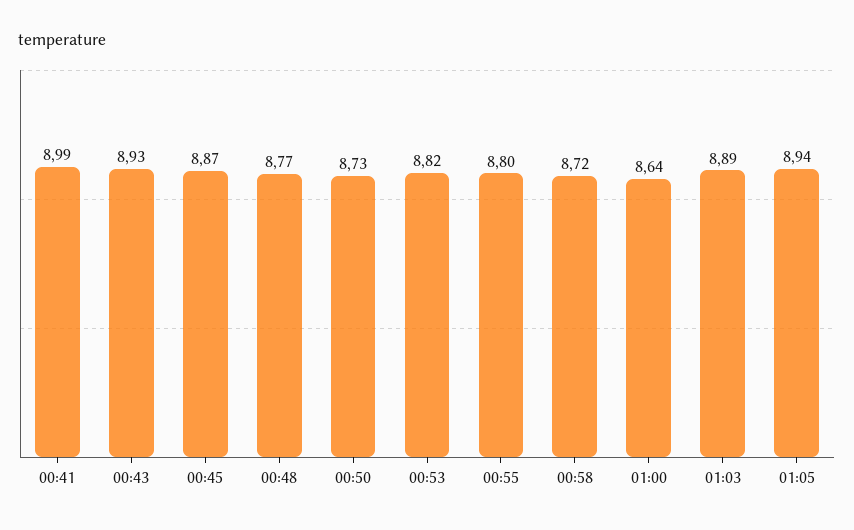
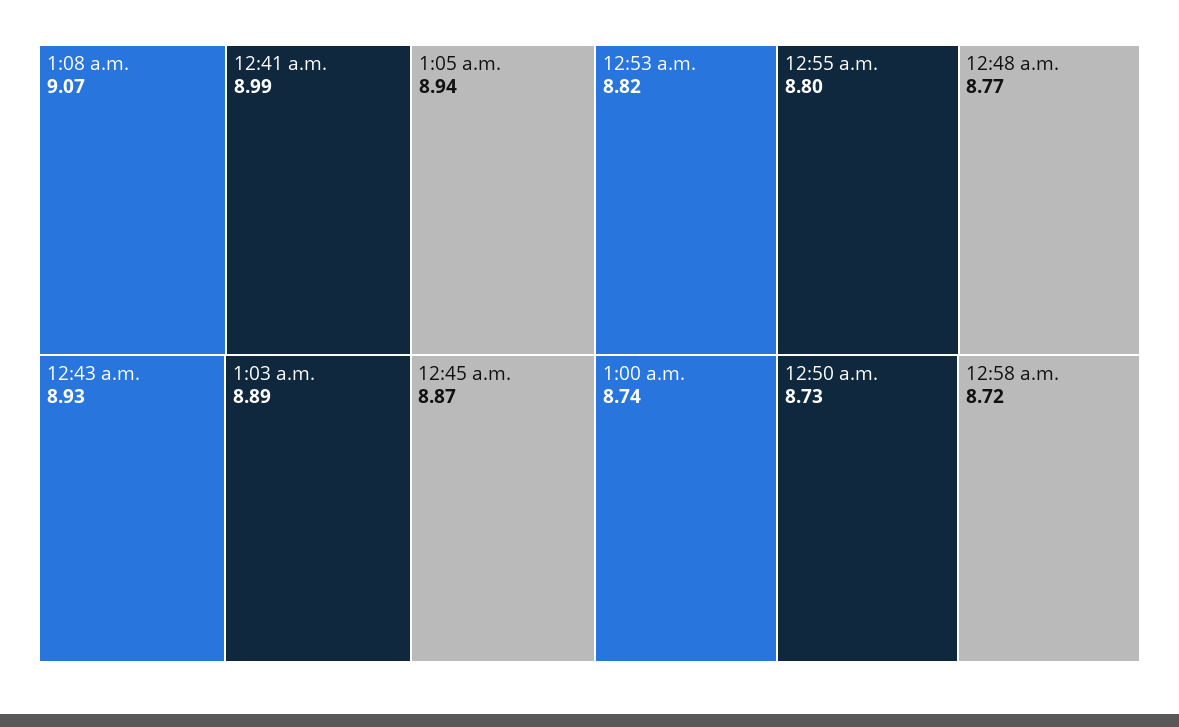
01:00: 8.64 -> 8.74
1:08 a.m.: none -> 9.07

